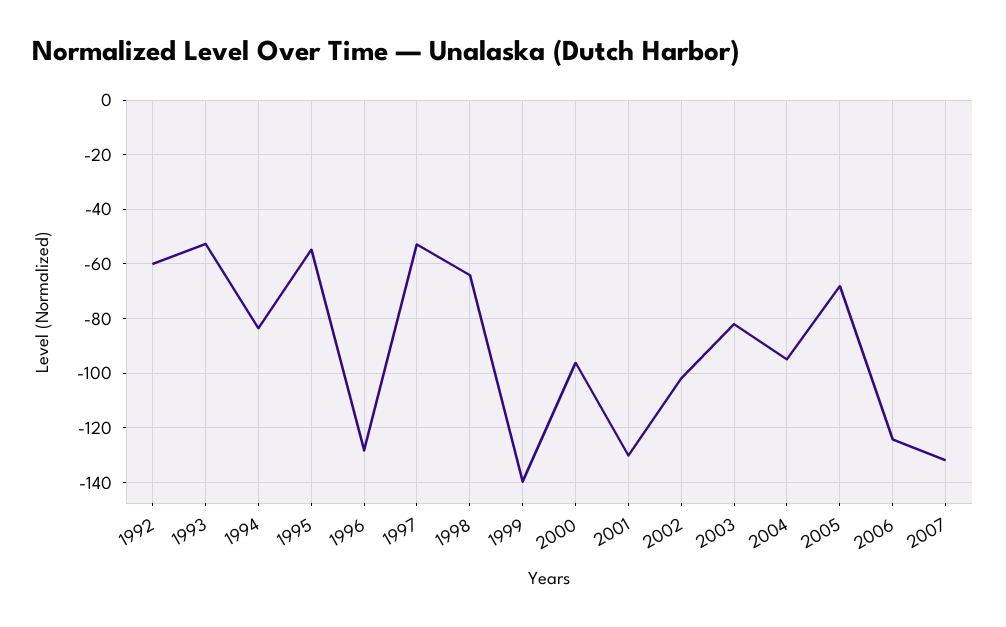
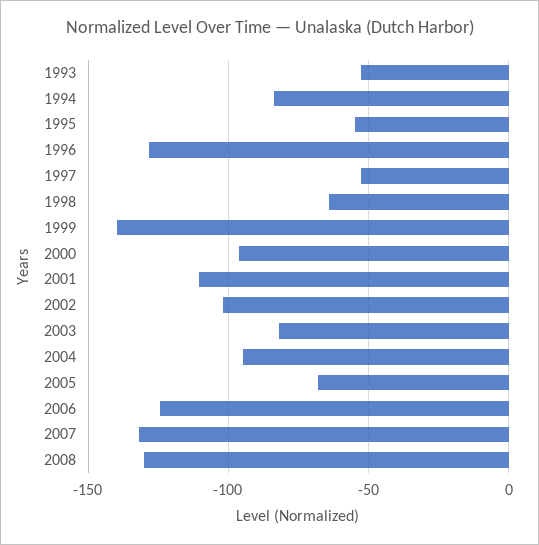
1992: -60 -> none
2001: -130 -> -110
2008: none -> -130

